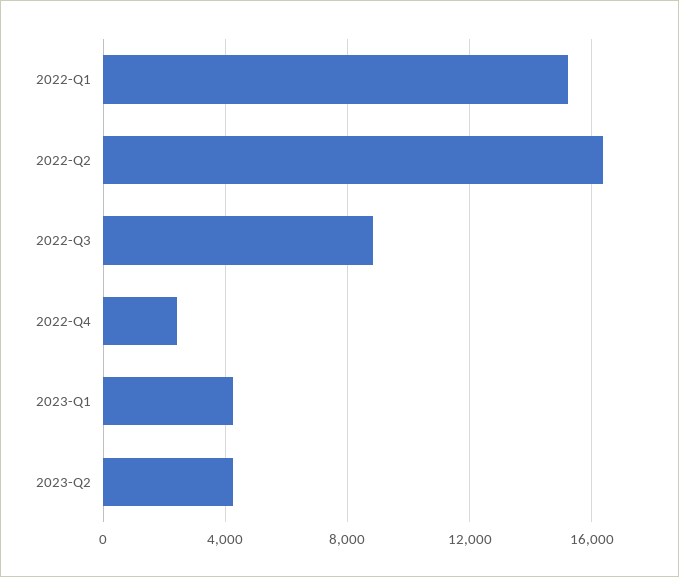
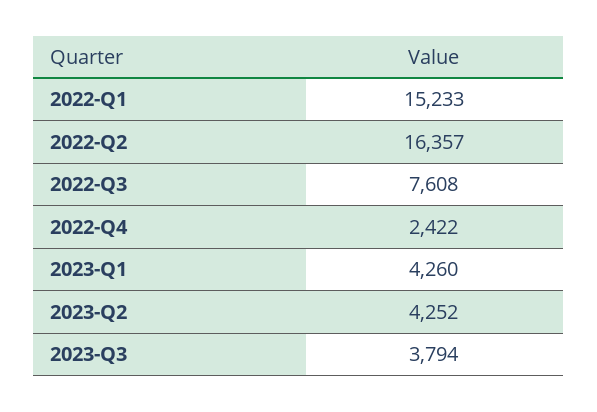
2022-Q3: 9000 -> 7608
2023-Q3: none -> 3794

